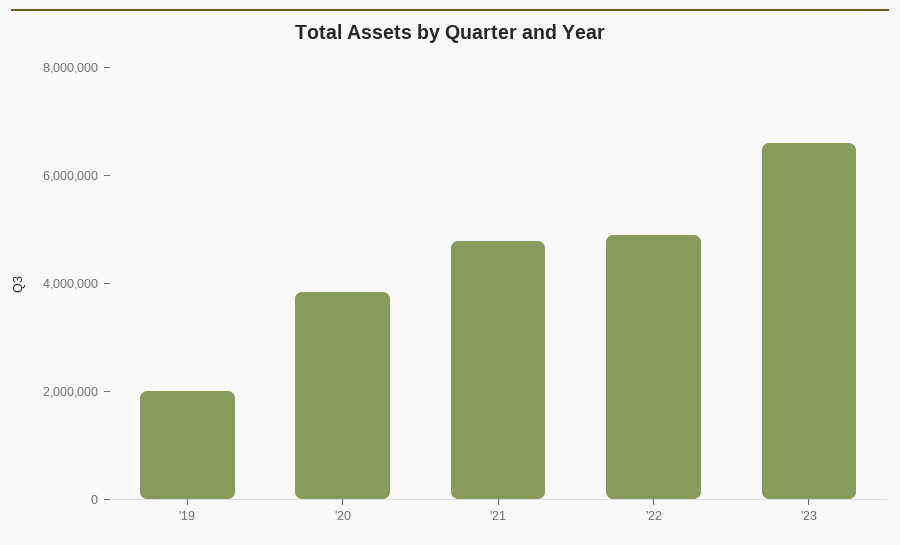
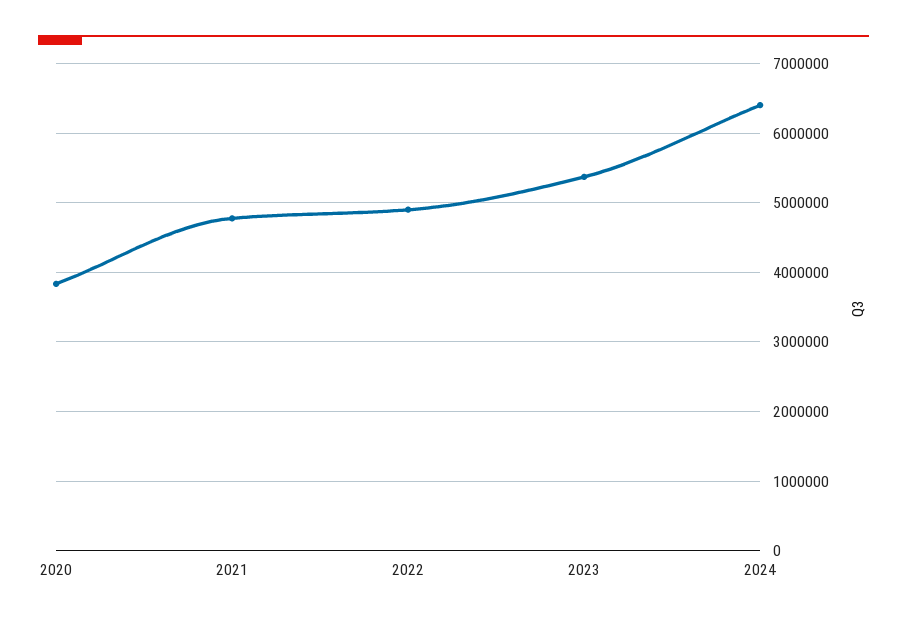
'19: 2000000 -> none
'23: 6500000 -> 5400000
2024: none -> 6400000

